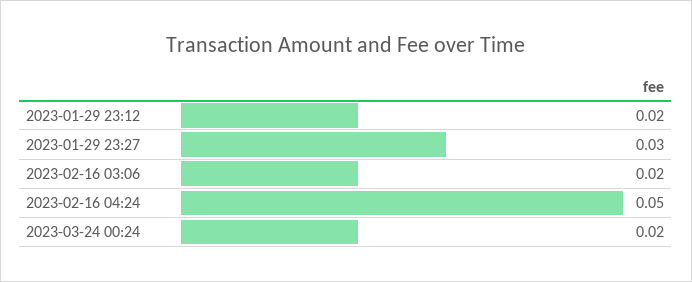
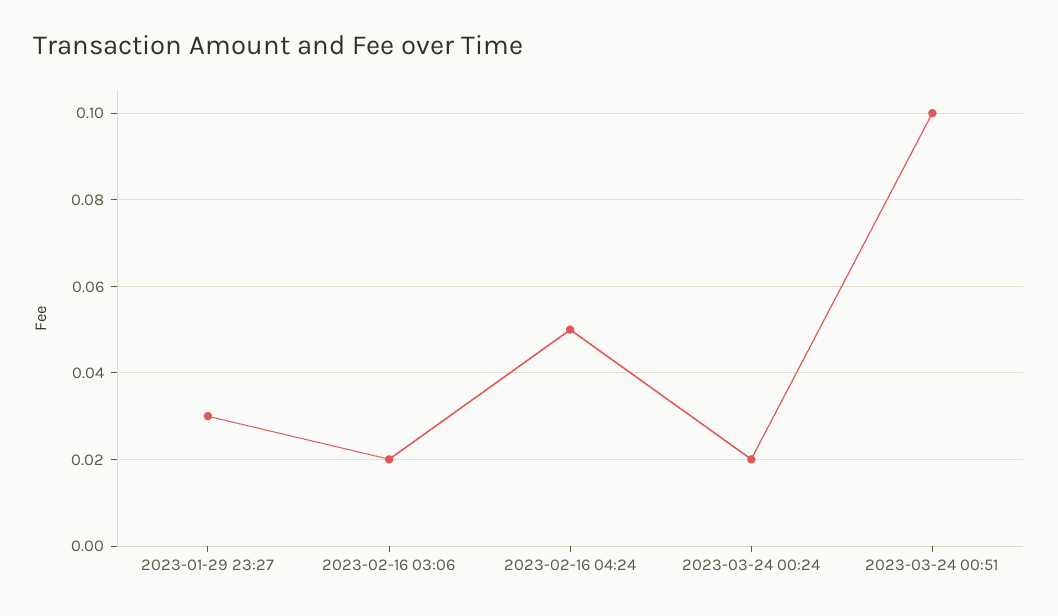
2023-01-29 23:12: 0.02 -> none
2023-03-24 00:51: none -> 0.1

